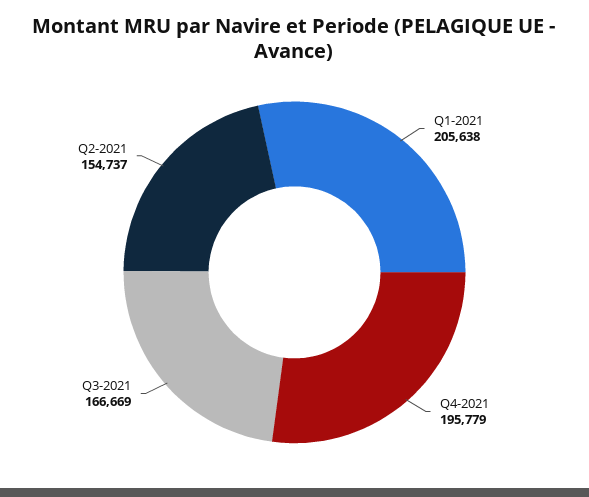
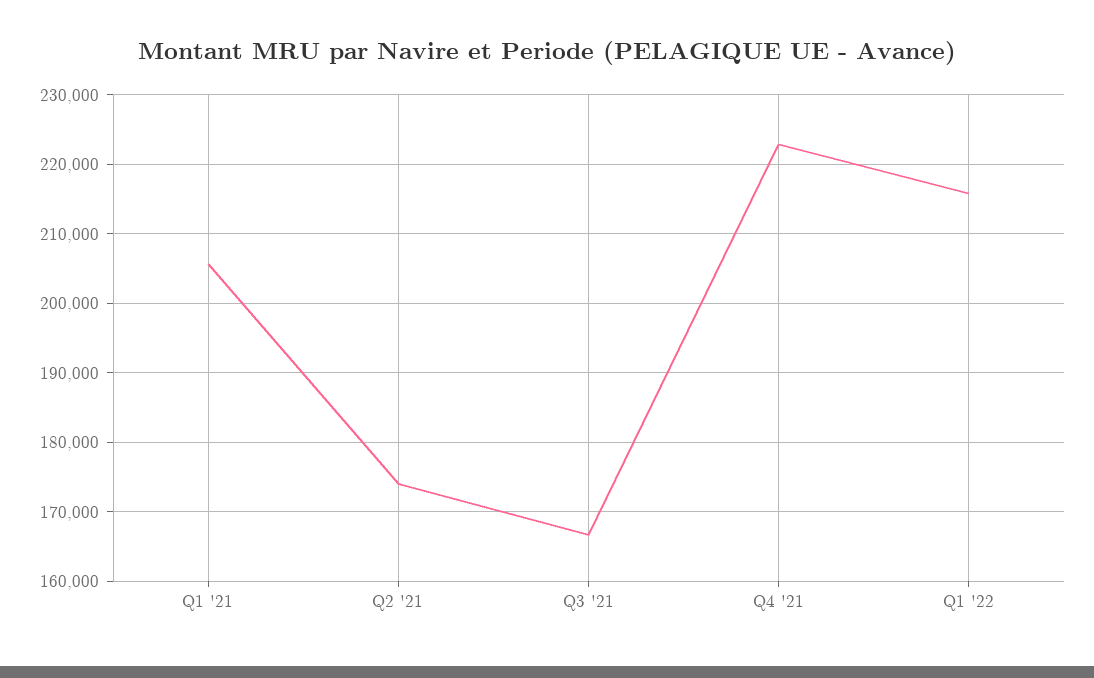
Q4-2021: 195779 -> 223000
Q2-2021: 154737 -> 174000
Q1 '22: none -> 216000

